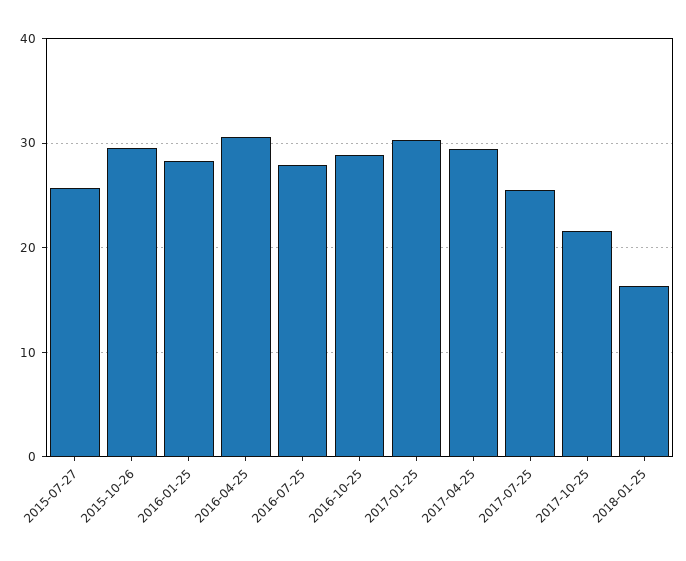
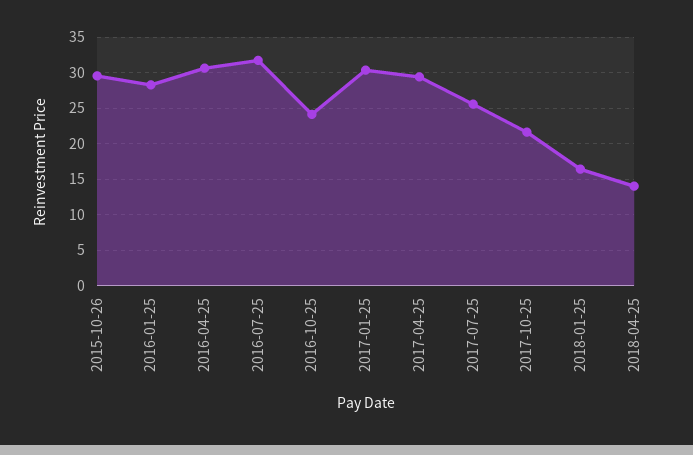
2015-07-27: 26 -> none
2016-07-25: 28 -> 32
2016-10-25: 29 -> 24
2018-04-25: none -> 14

